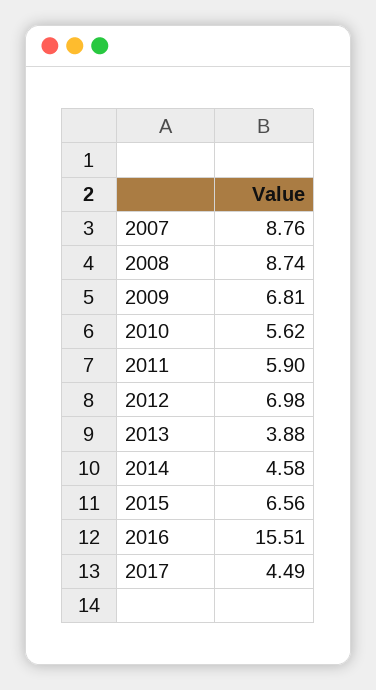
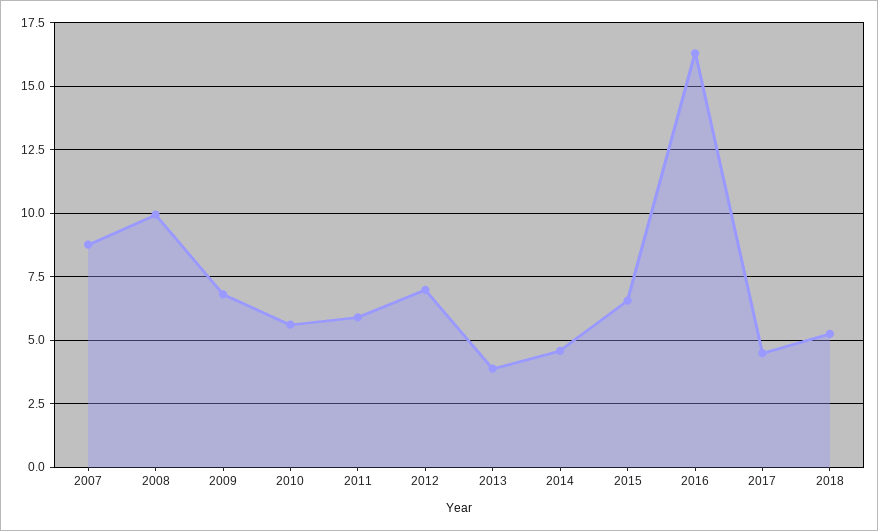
2008: 8.74 -> 10
2016: 15.51 -> 16.25
2018: none -> 5.25

